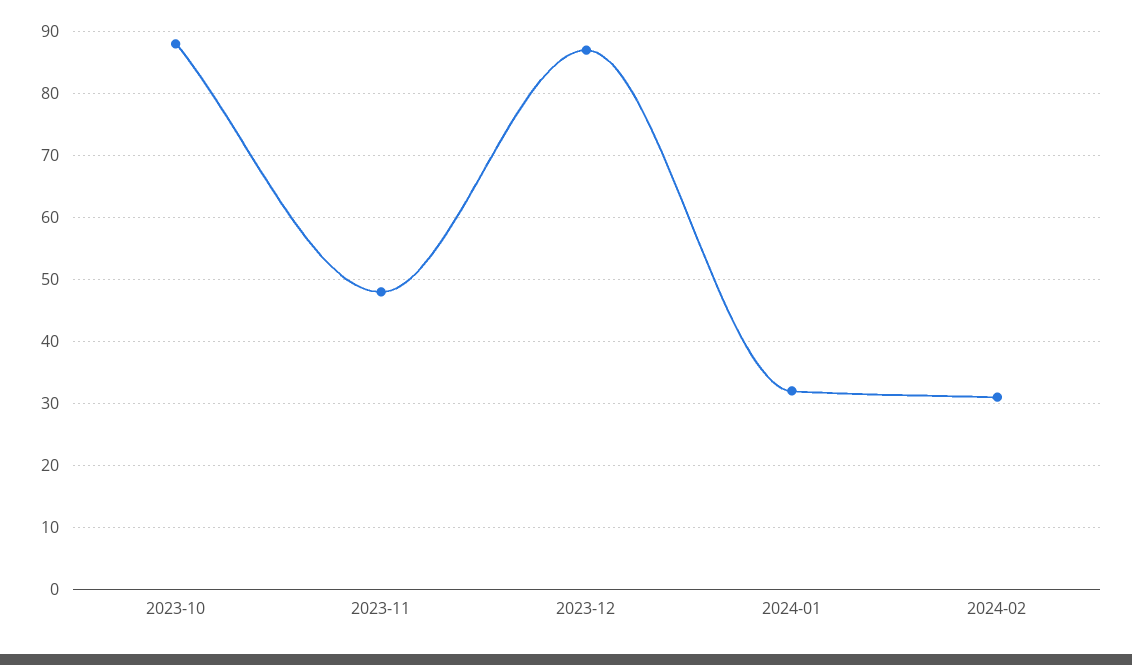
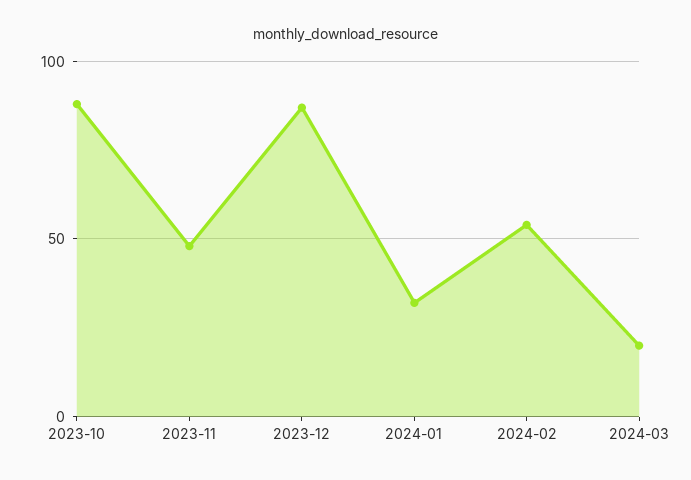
2024-02: 31 -> 55
2024-03: none -> 20

